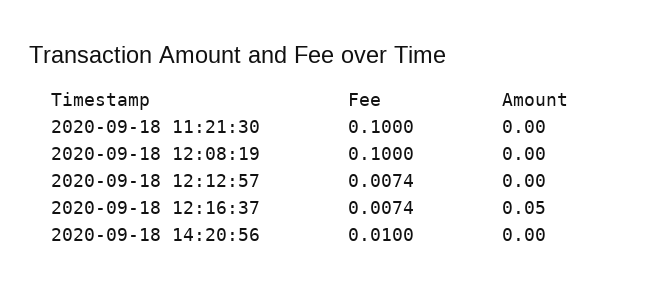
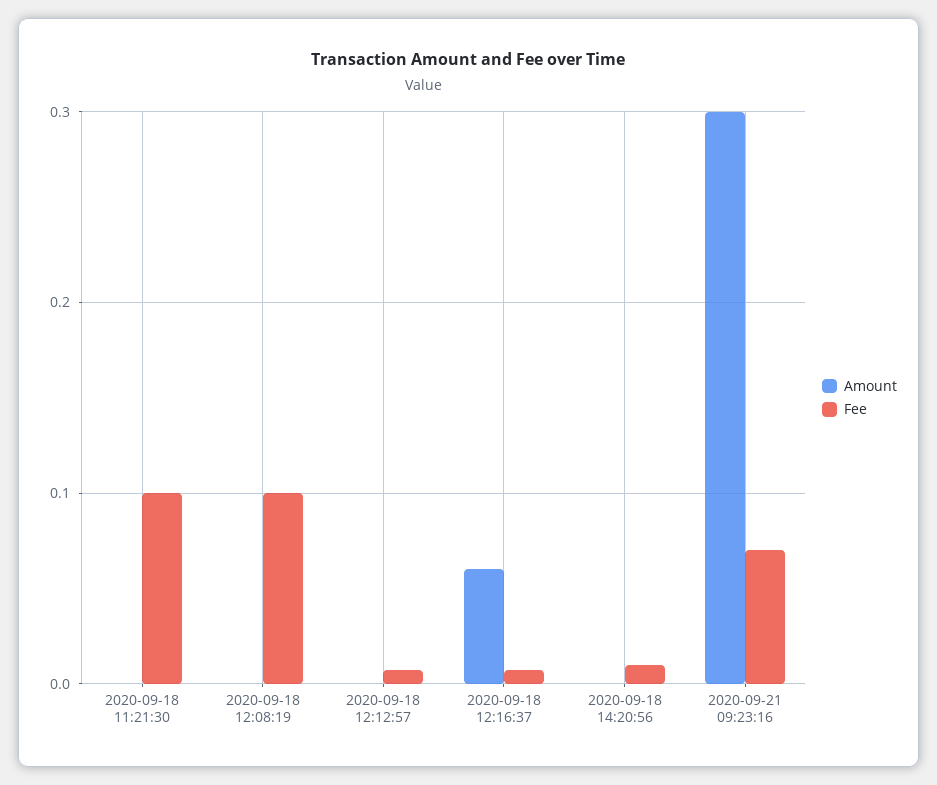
Amount, 2020-09-18 12:16:37: 0.05 -> 0.06
Amount, 2020-09-21 09:23:16: none -> 0.3
Fee, 2020-09-21 09:23:16: none -> 0.07

